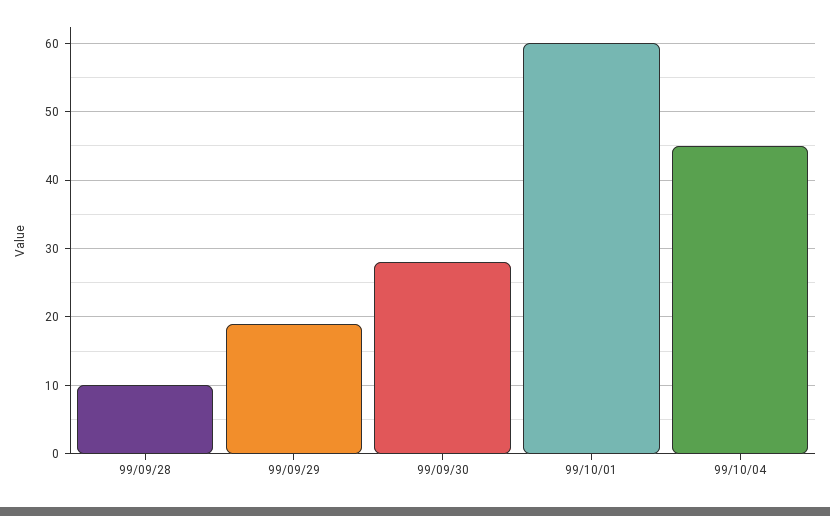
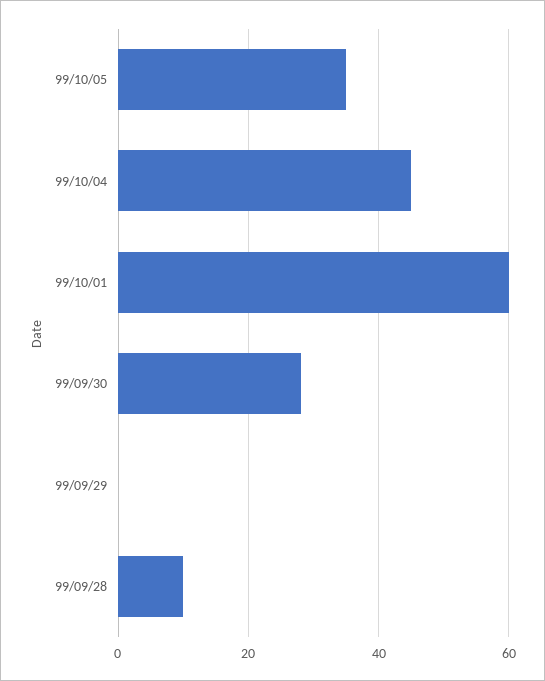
99/09/29: 19 -> 0
99/10/05: none -> 35

